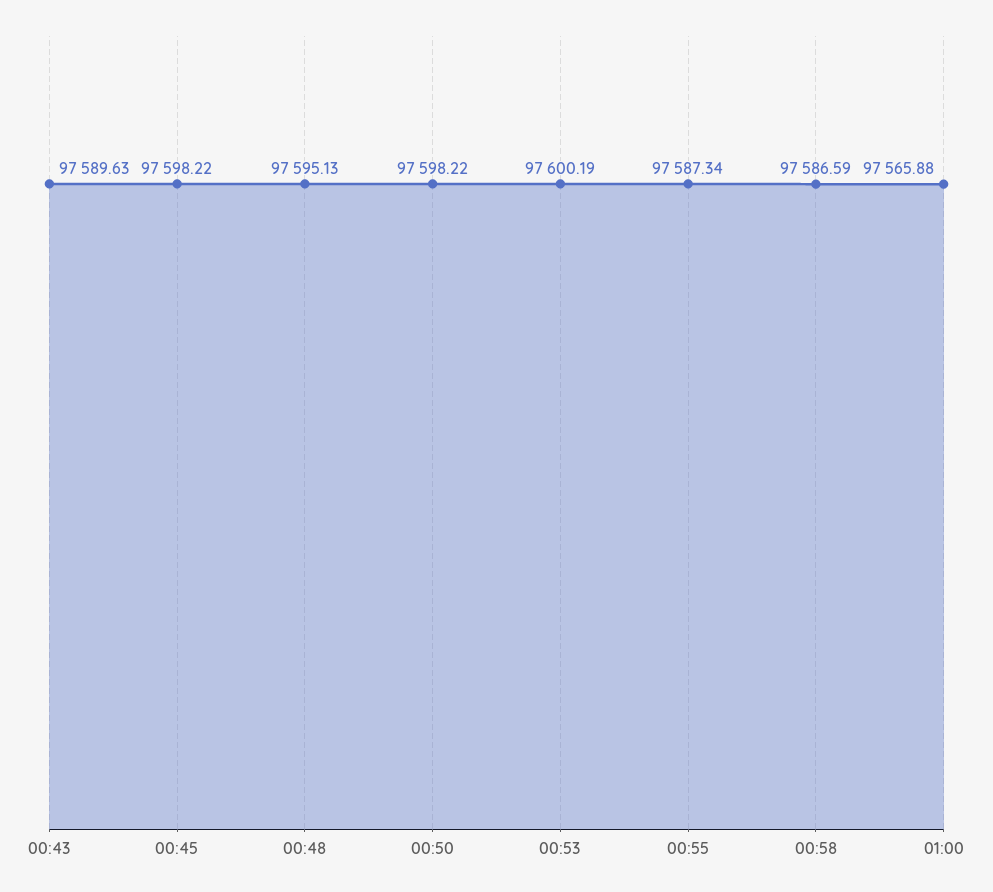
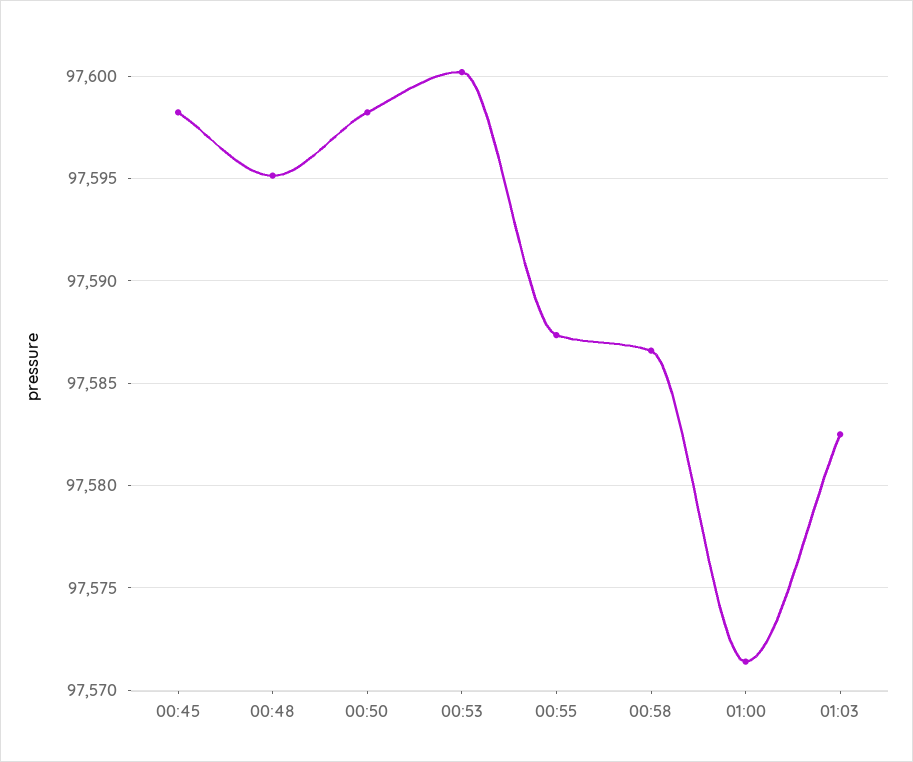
00:43: 97589.63 -> none
01:00: 97565.88 -> 97571.5
01:03: none -> 97582.5

